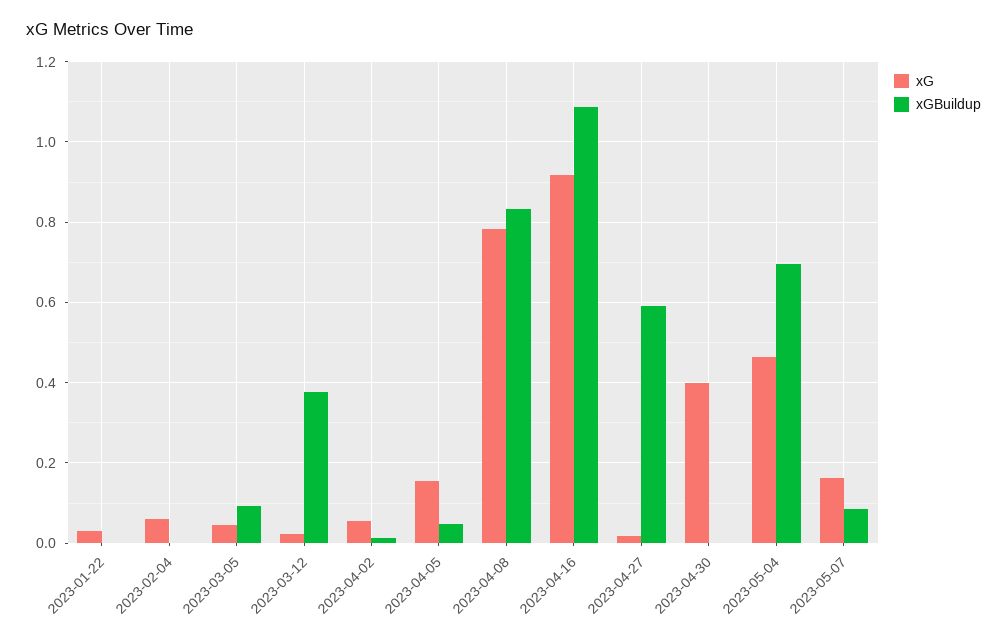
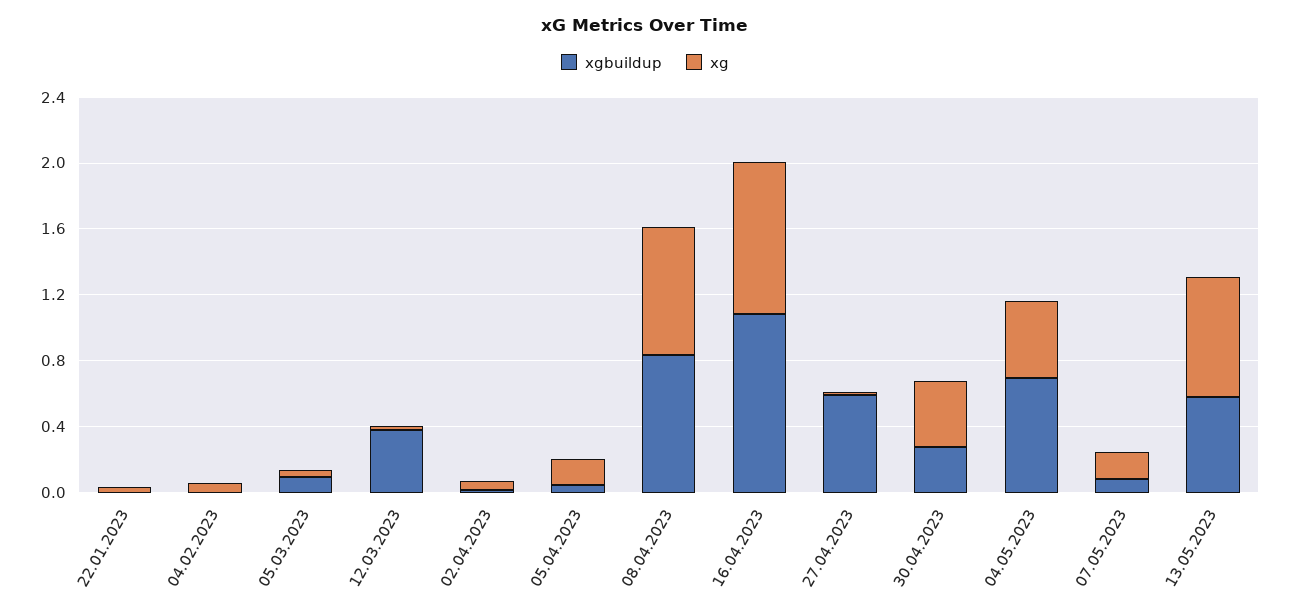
xGBuildup, 2023-04-30: 0 -> 0.3
xGBuildup, 13.05.2023: none -> 0.6
xG, 13.05.2023: none -> 0.7

